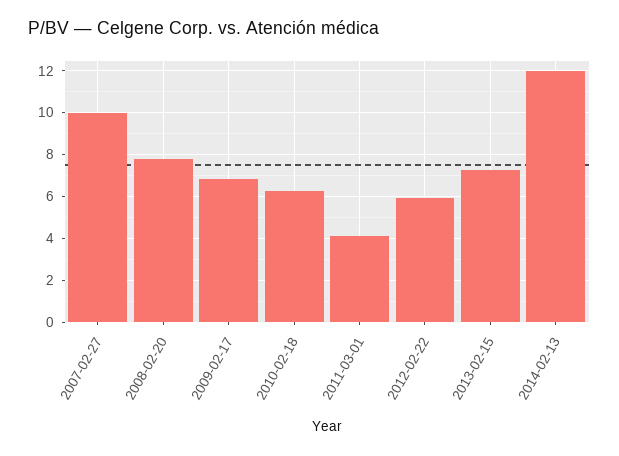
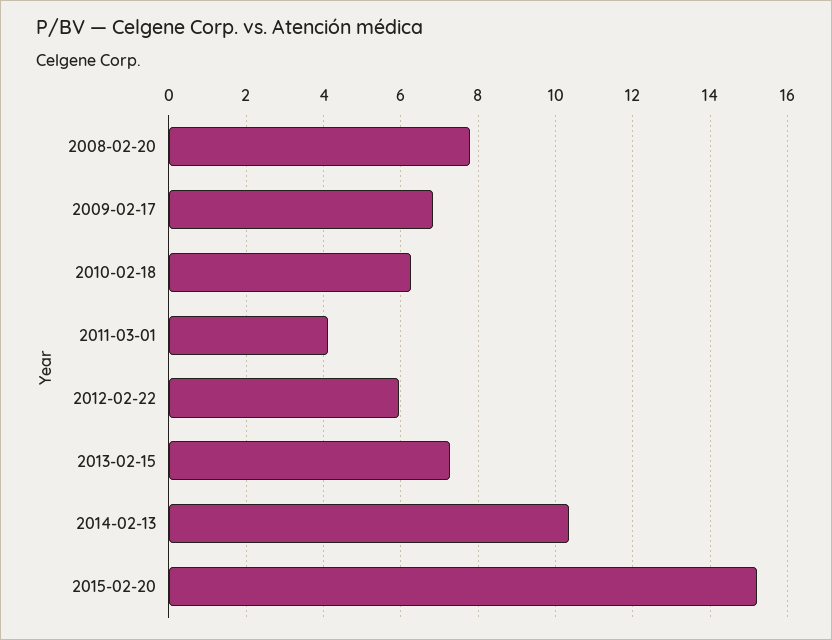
2007-02-27: 10 -> none
2014-02-13: 12 -> 10.4
2015-02-20: none -> 15.2

